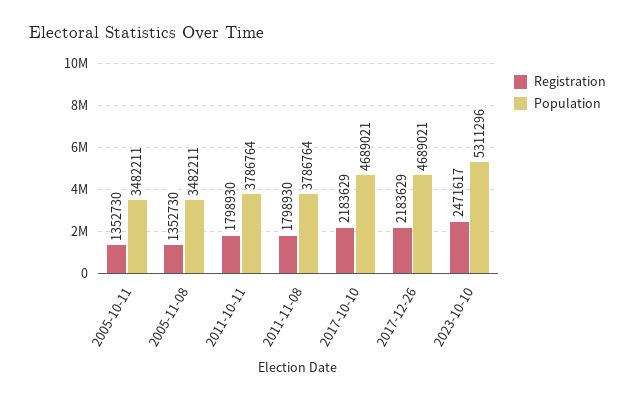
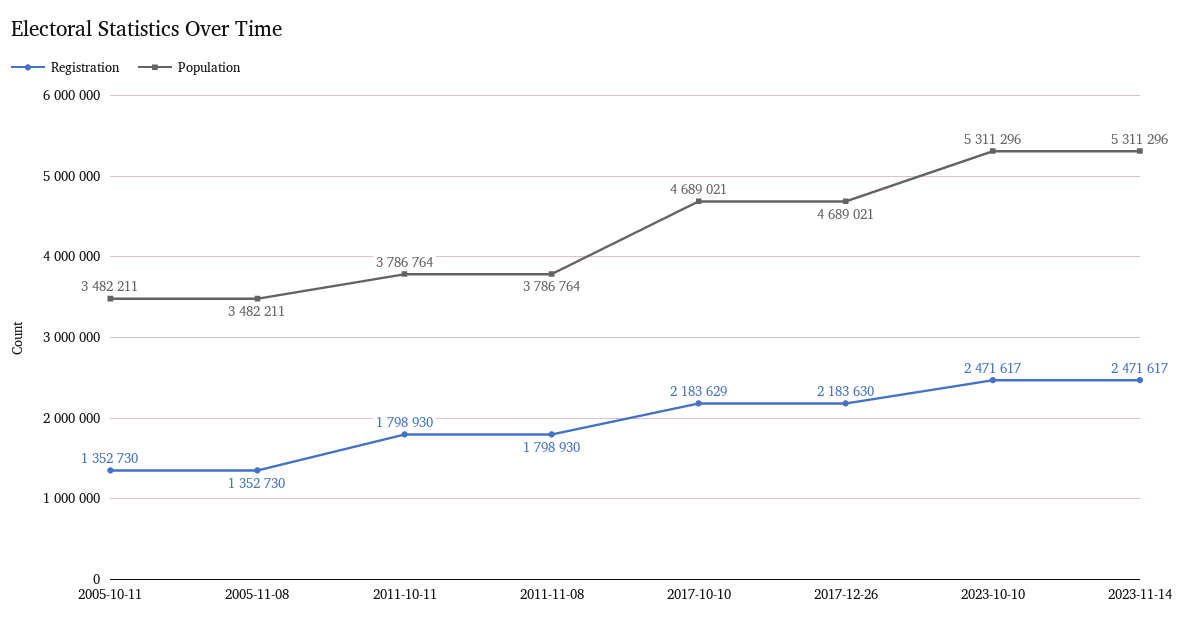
Registration, 2017-12-26: 2183629 -> 2183630
Registration, 2023-11-14: none -> 2471617
Population, 2023-11-14: none -> 5311296

